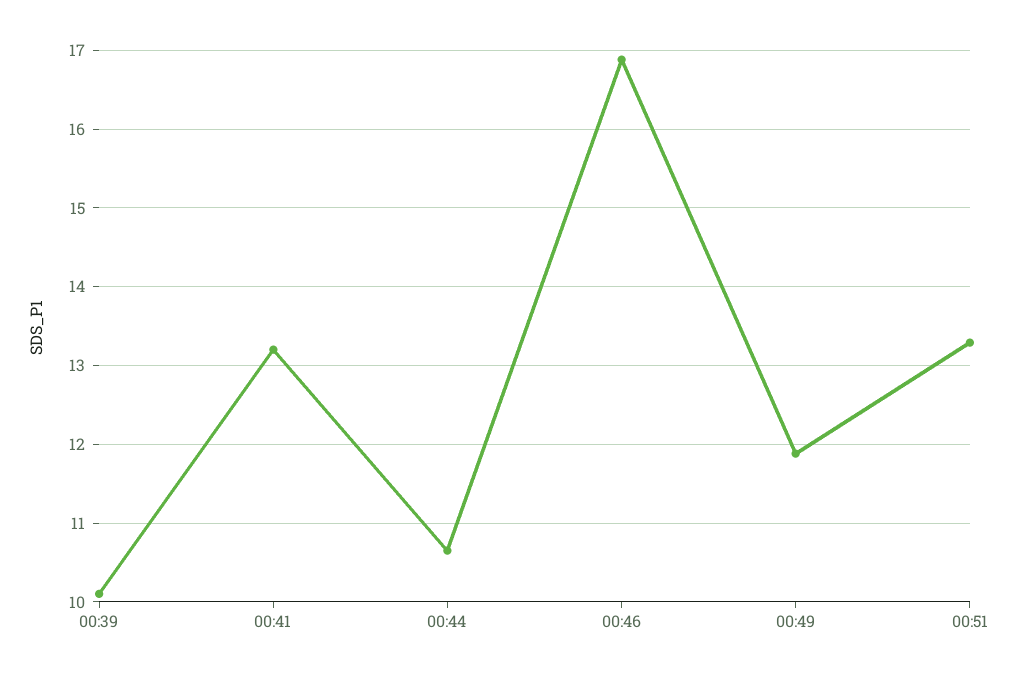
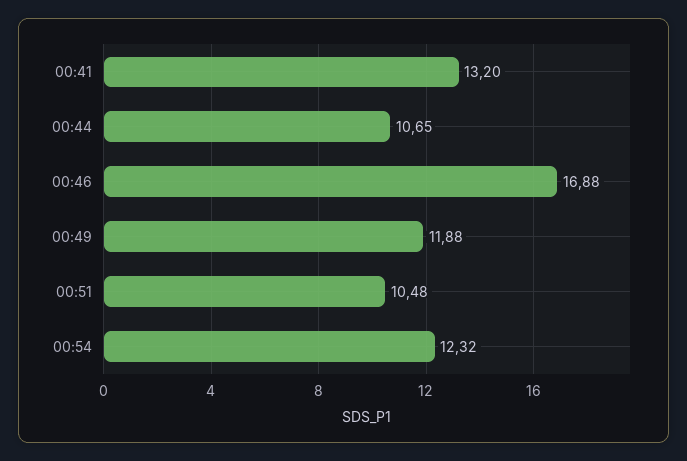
00:39: 10.1 -> none
00:51: 13.3 -> 10.48
00:54: none -> 12.32

